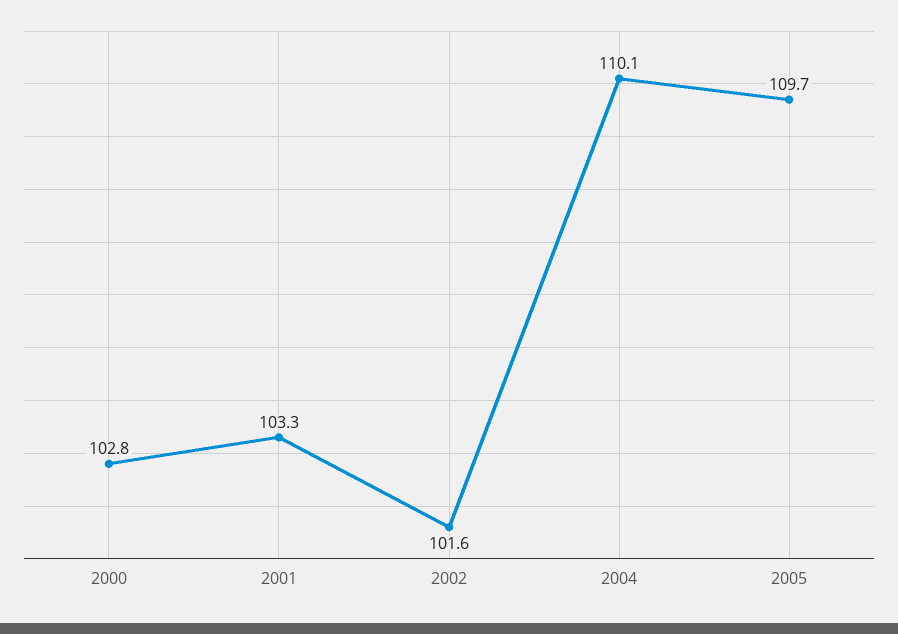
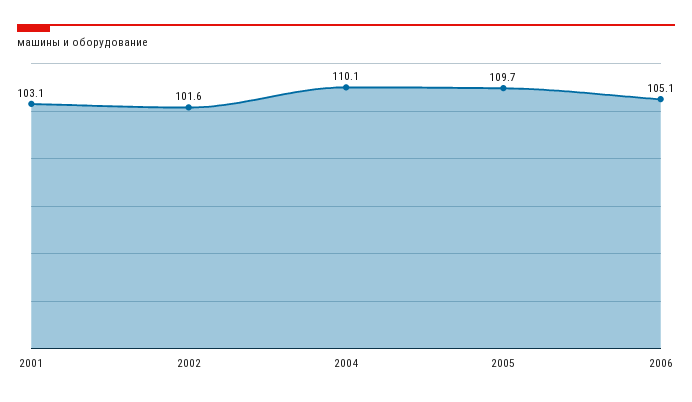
2000: 102.8 -> none
2001: 103.3 -> 103.1
2006: none -> 105.1

